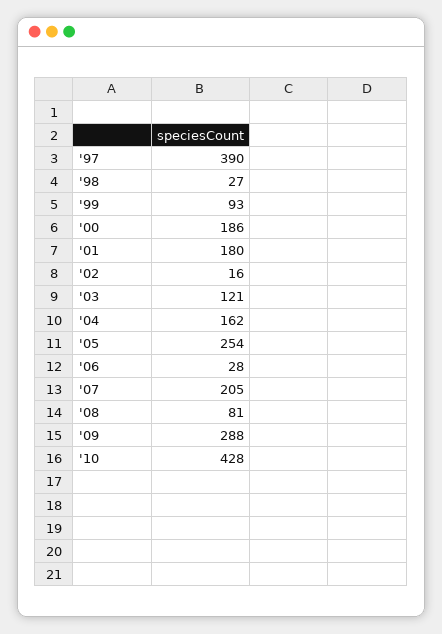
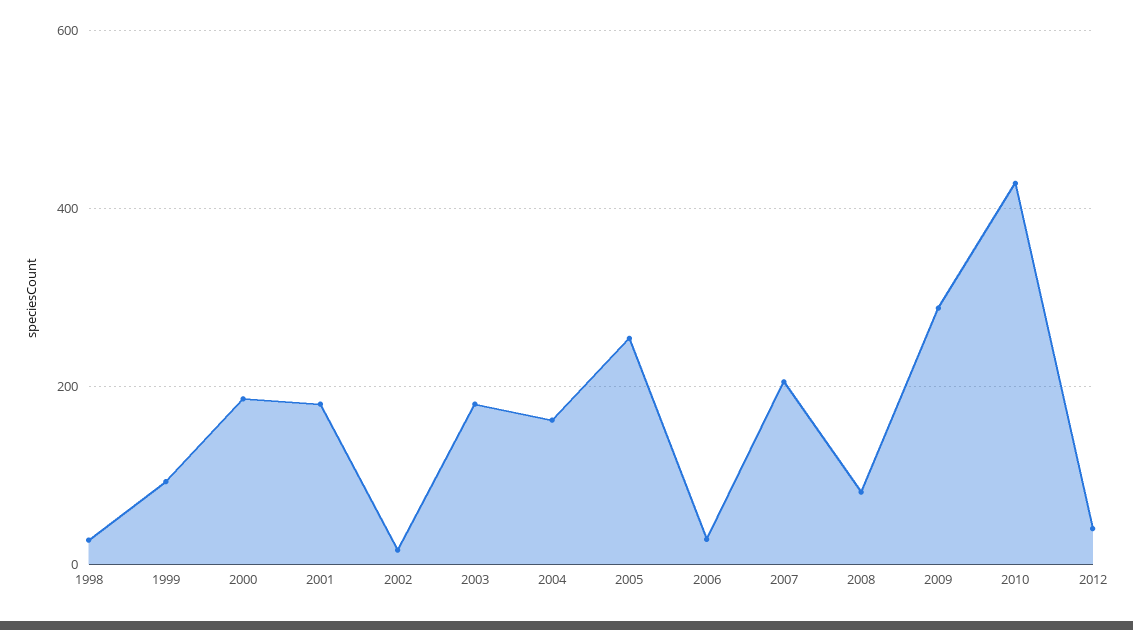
'97: 390 -> none
'03: 121 -> 180
2012: none -> 40

